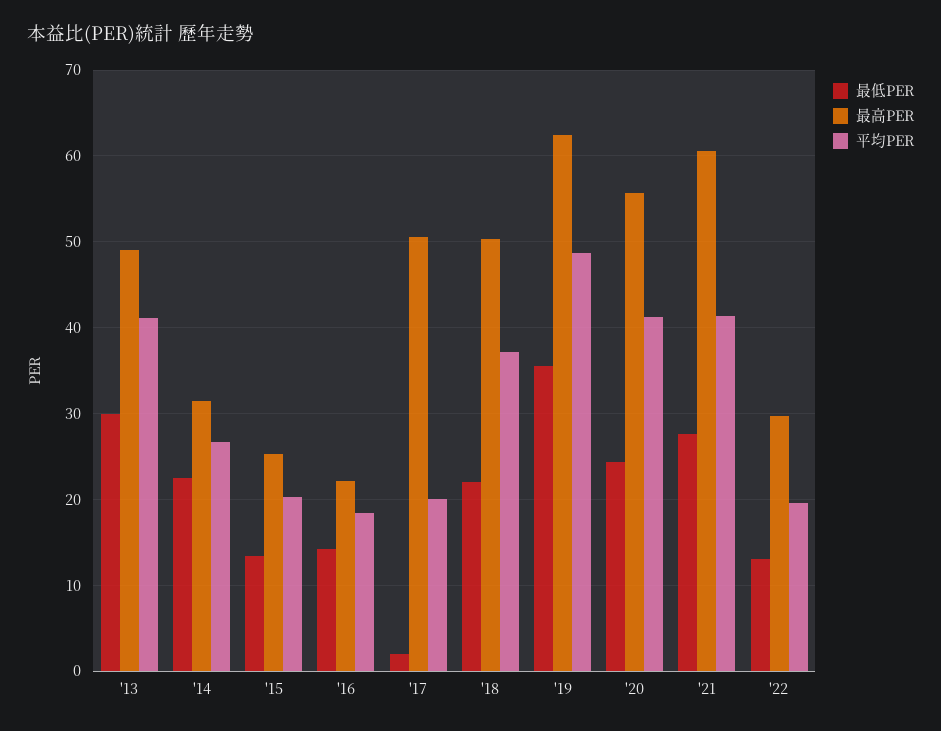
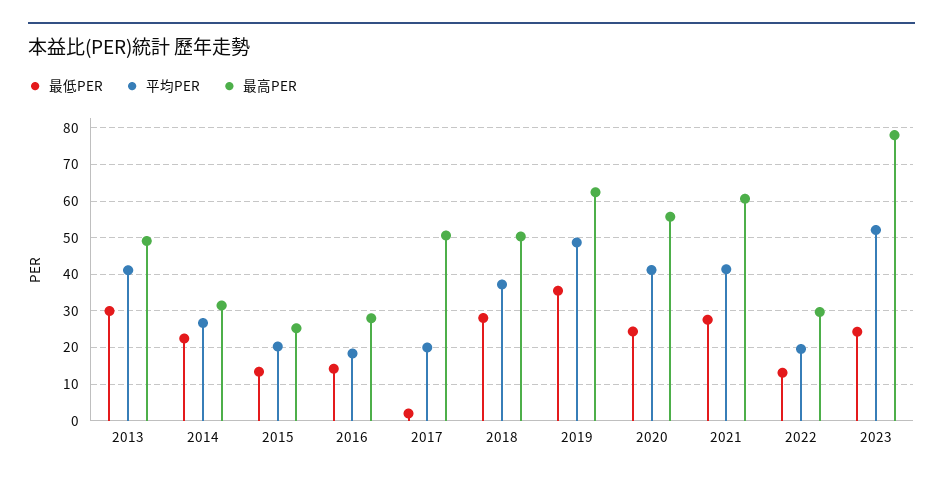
最高PER, '16: 22 -> 28
最低PER, '18: 22 -> 28
最低PER, 2023: none -> 24
平均PER, 2023: none -> 52
最高PER, 2023: none -> 78

